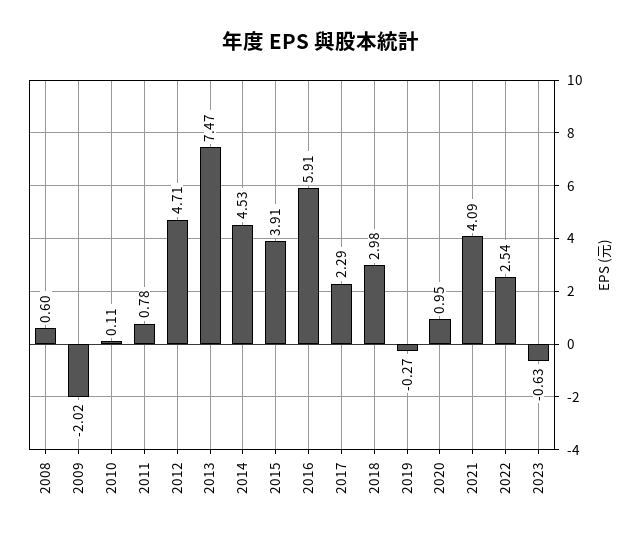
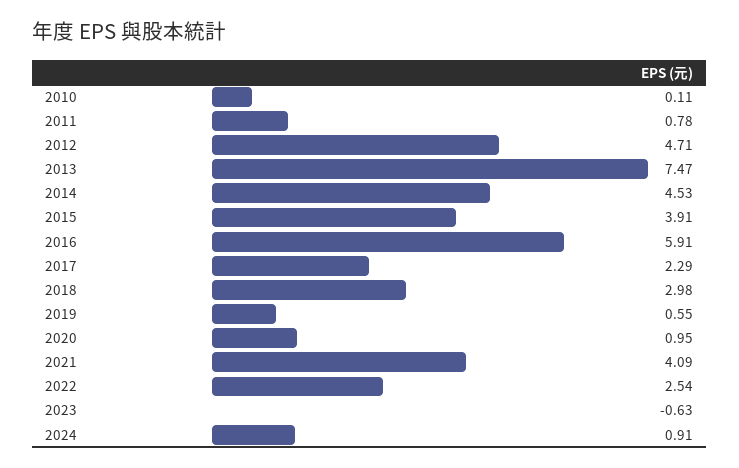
2008: 0.6 -> none
2009: -2.02 -> none
2019: -0.27 -> 0.55
2024: none -> 0.91

